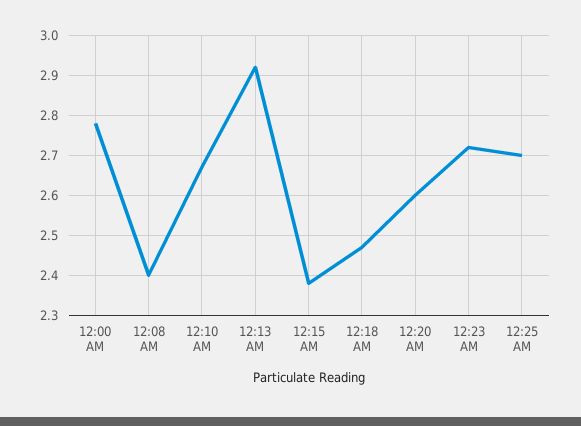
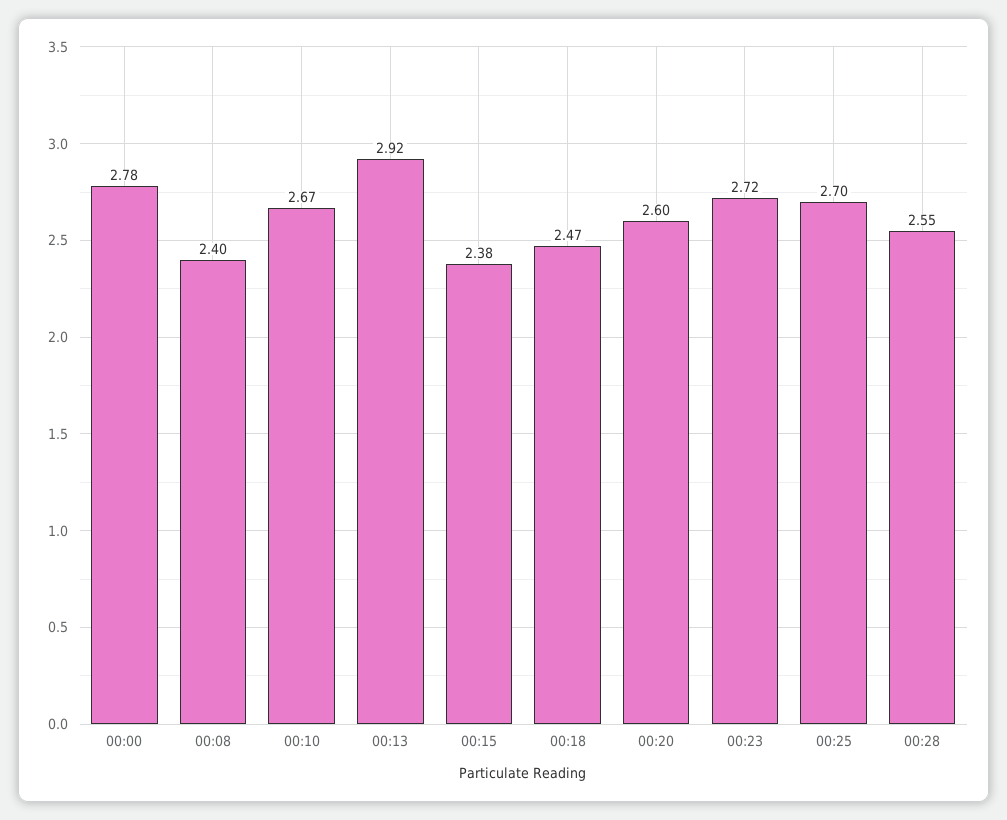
00:28: none -> 2.55

